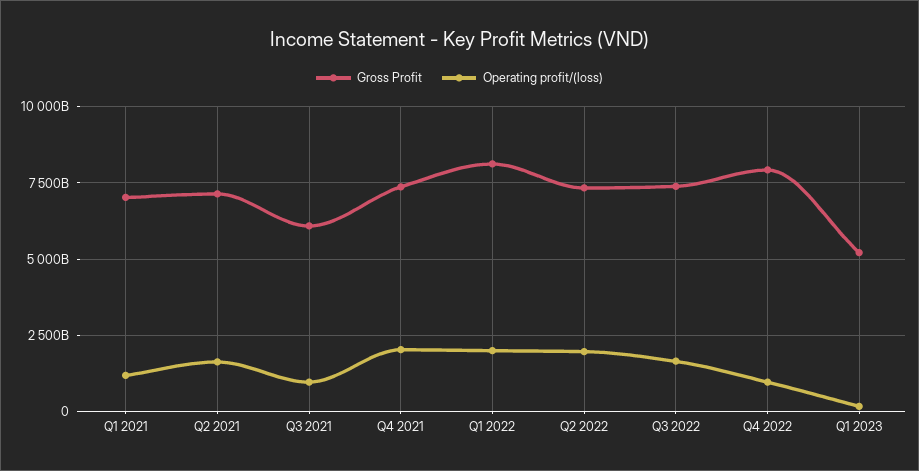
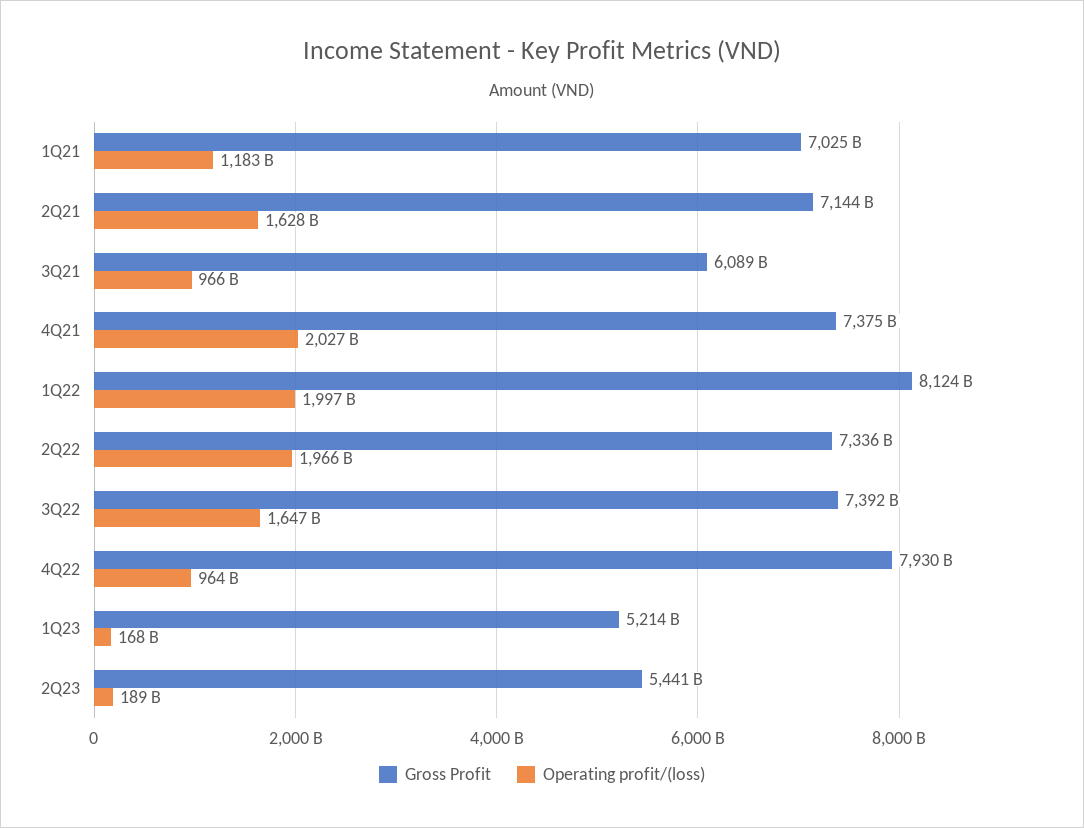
Gross Profit, 2Q23: none -> 5441000000000
Operating profit/(loss), 2Q23: none -> 189000000000

